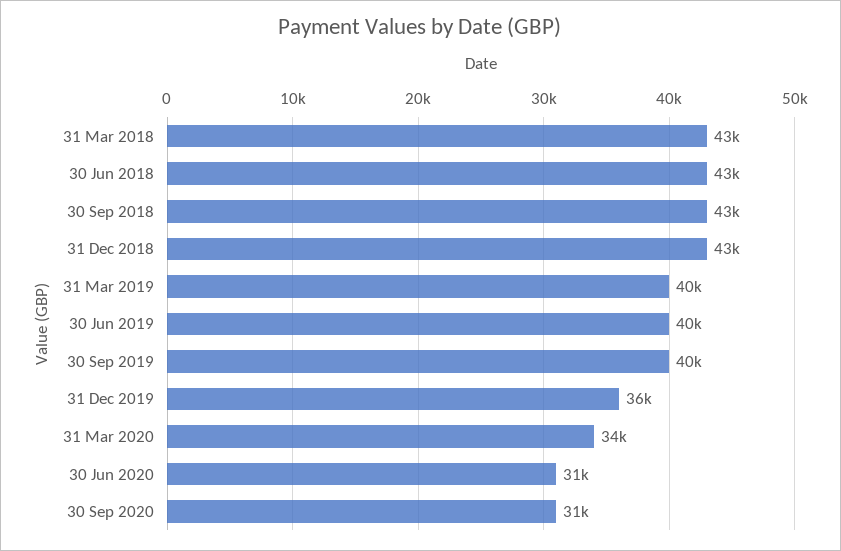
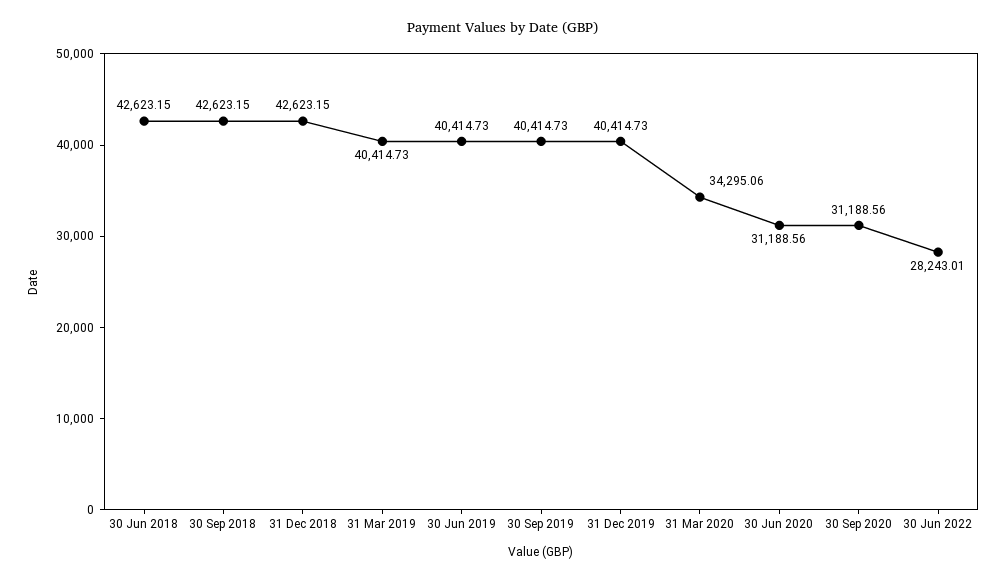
31 Mar 2018: 43000 -> none
31 Dec 2019: 36000 -> 40414.73
30 Jun 2022: none -> 28243.01

